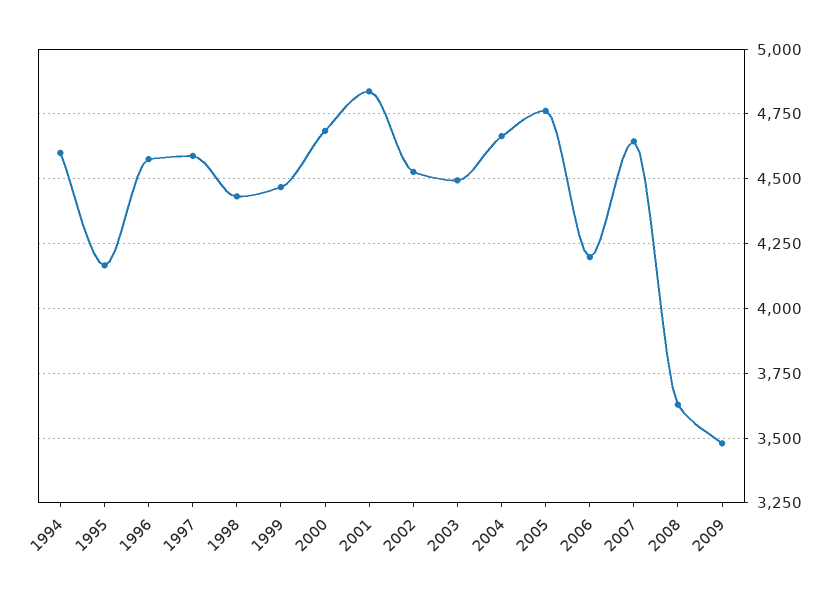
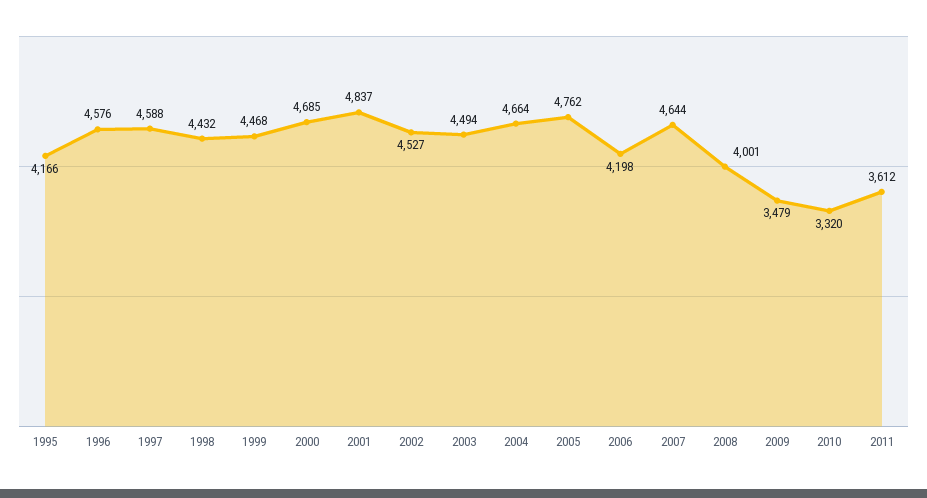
1994: 4600 -> none
2008: 3625 -> 4001
2010: none -> 3320
2011: none -> 3612

